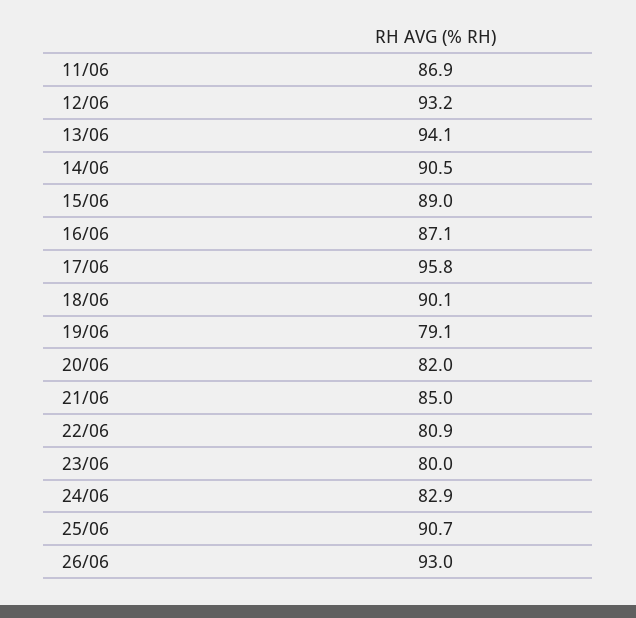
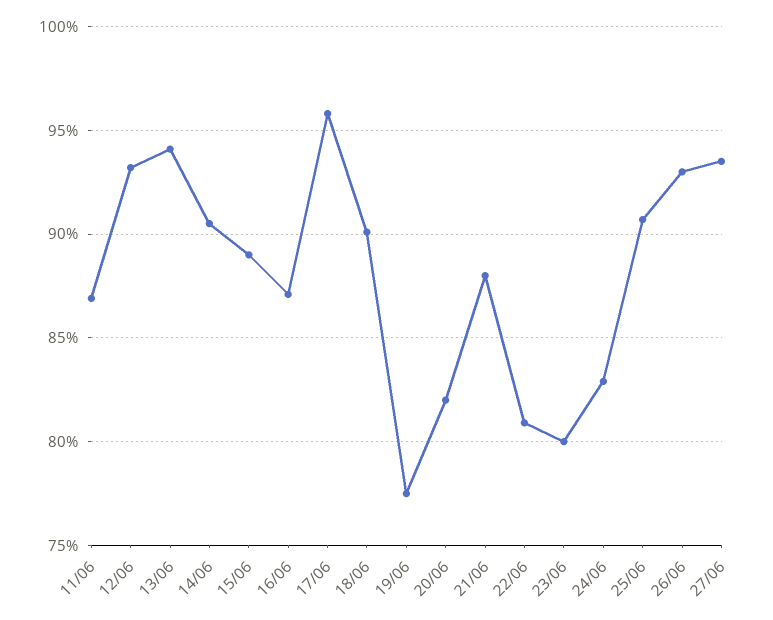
19/06: 79.1 -> 77.5
21/06: 85 -> 88
27/06: none -> 93.5

